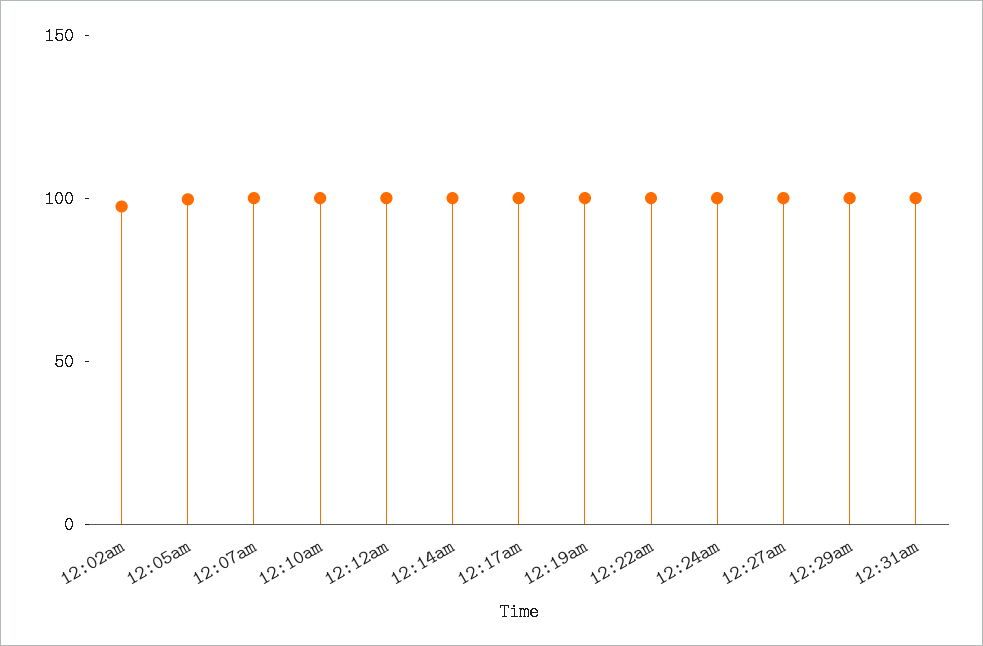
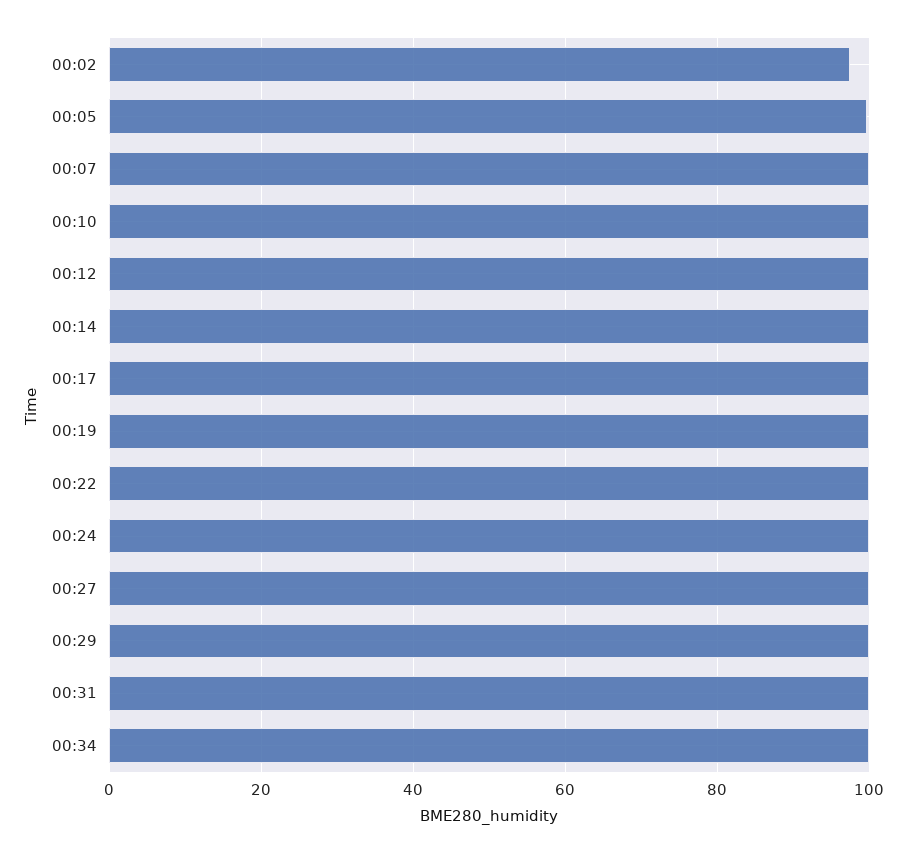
00:34: none -> 100

